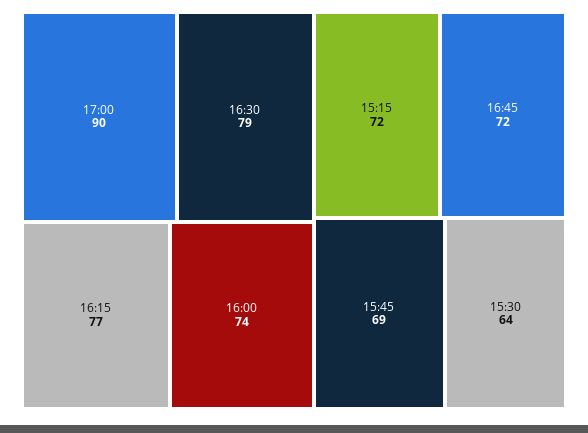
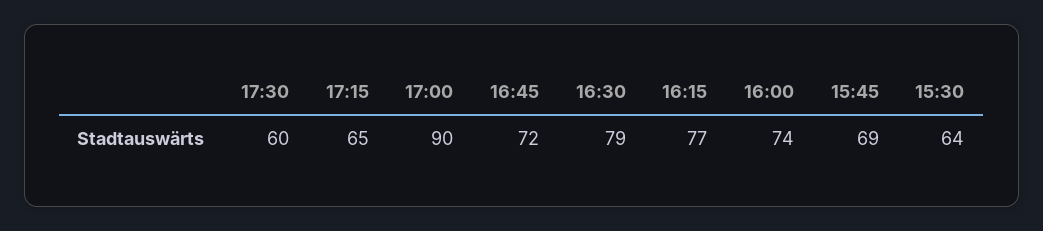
15:15: 72 -> none
17:30: none -> 60
17:15: none -> 65

